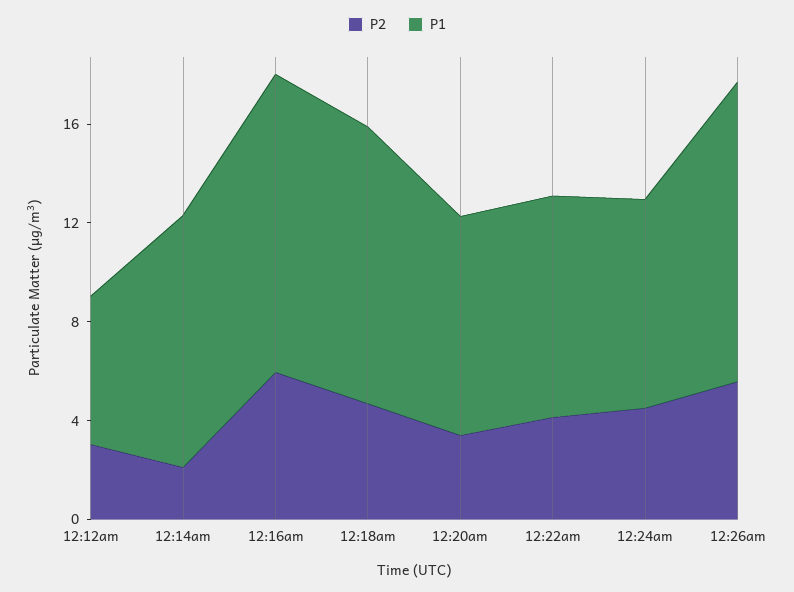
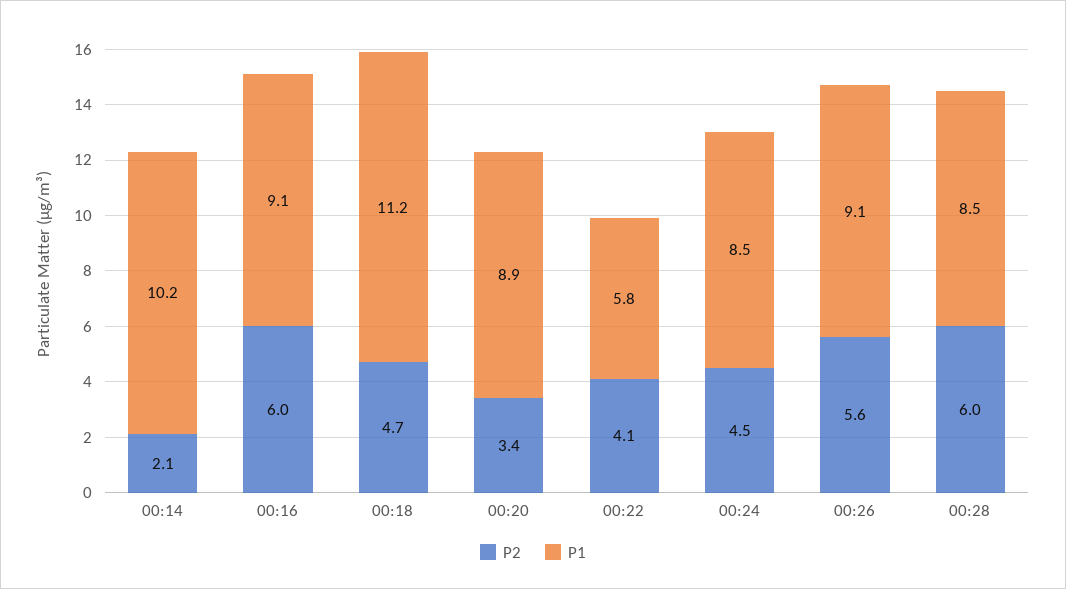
P2, 12:12am: 3 -> none
P1, 12:12am: 6 -> none
P1, 12:16am: 12 -> 9.1
P1, 12:22am: 9 -> 5.8
P1, 12:26am: 12 -> 9.1
P2, 00:28: none -> 6
P1, 00:28: none -> 8.5

